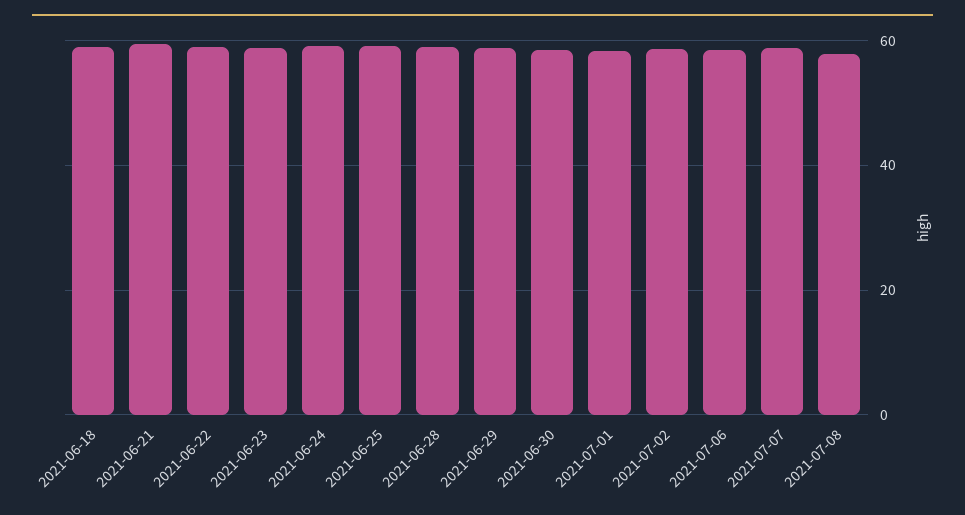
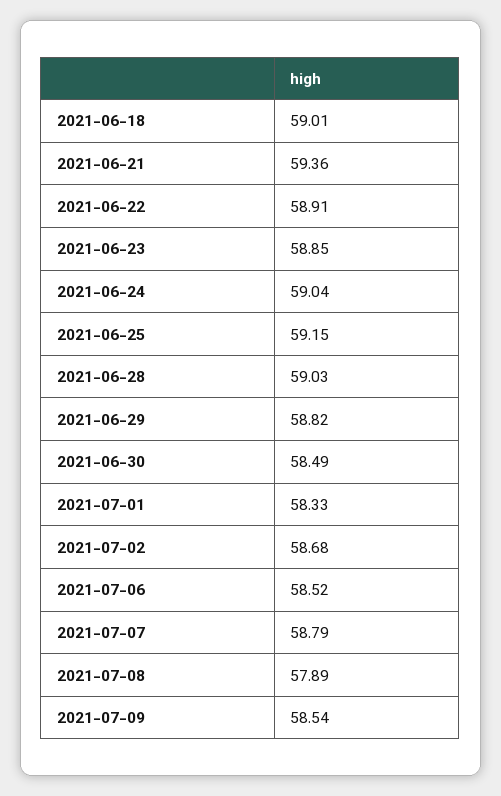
2021-07-09: none -> 58.54

